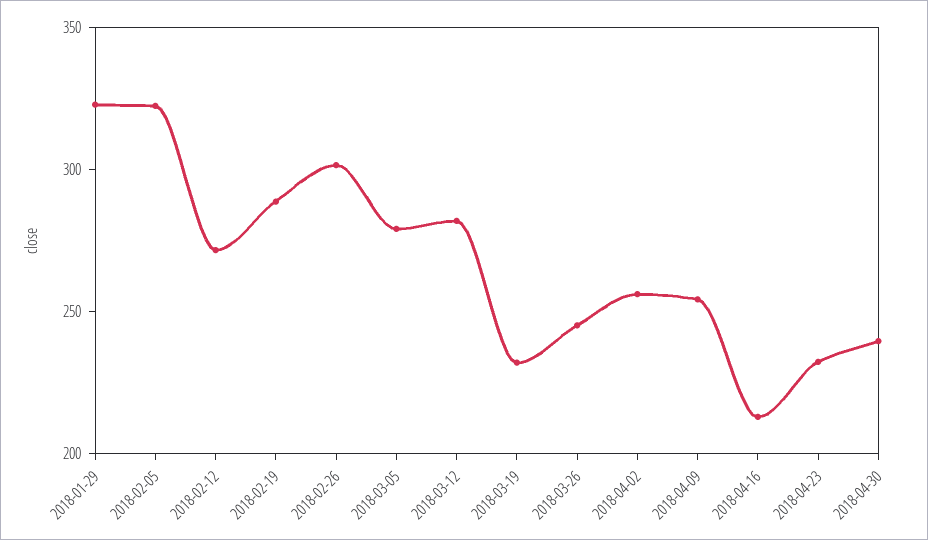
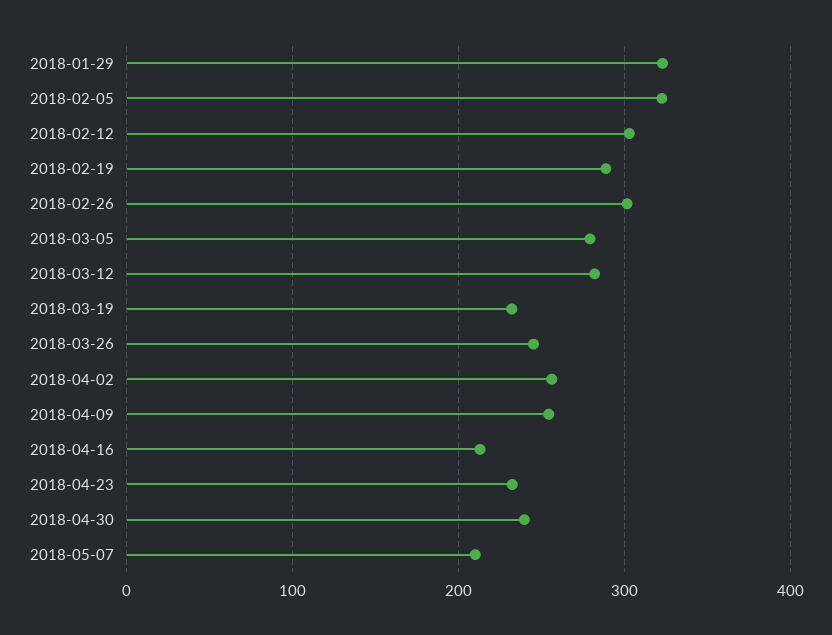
2018-02-12: 270 -> 300
2018-05-07: none -> 210

